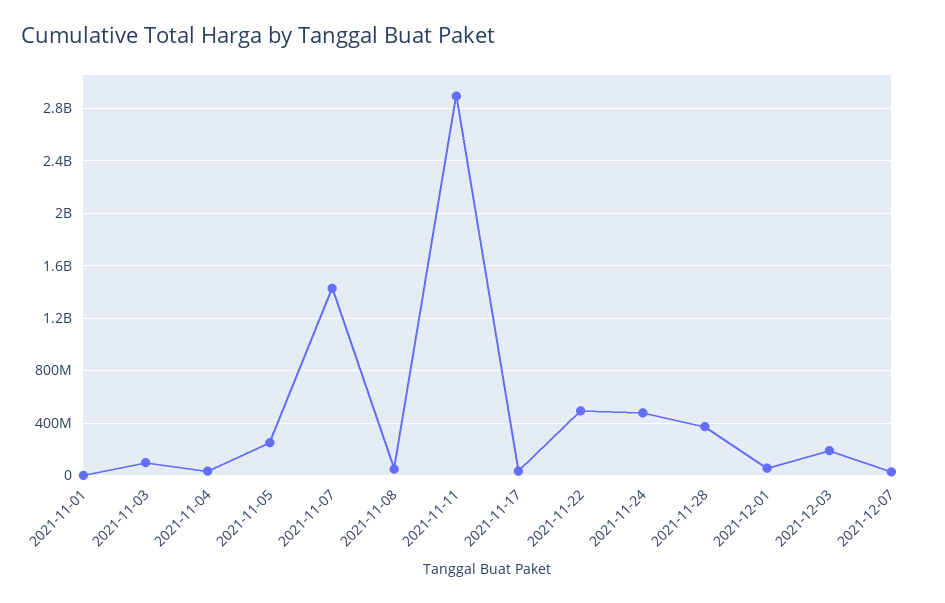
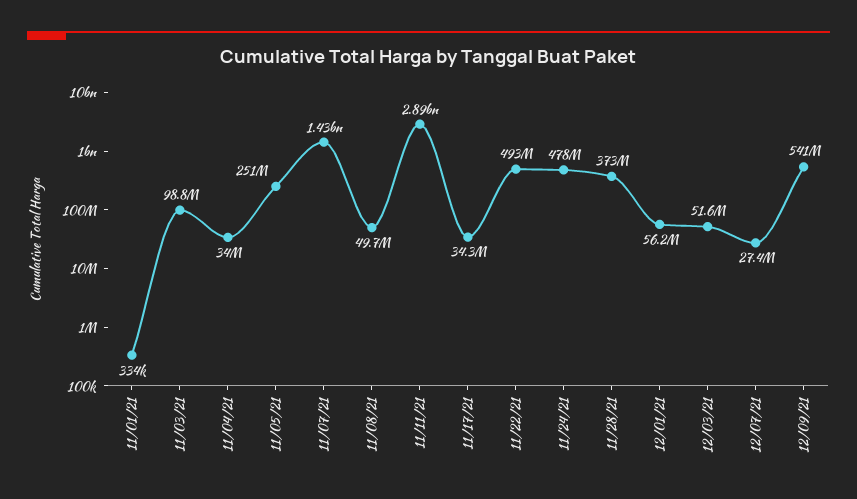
2021-12-03: 200000000 -> 51600000
12/09/21: none -> 541000000

